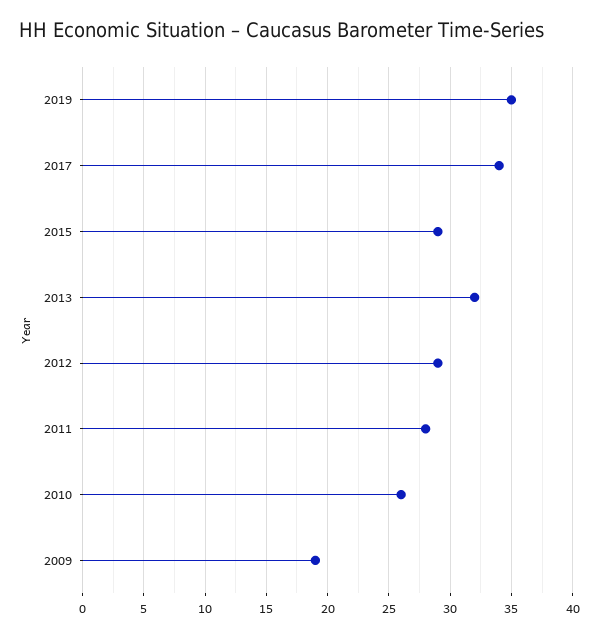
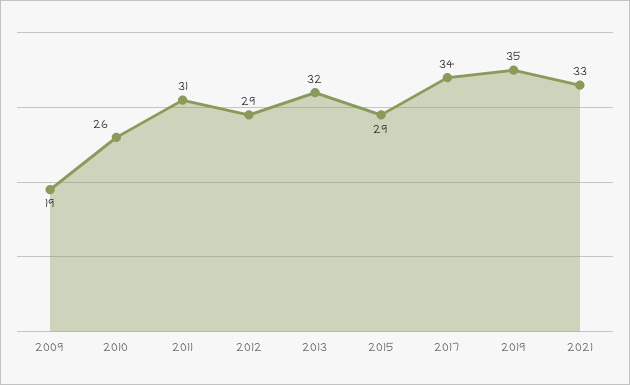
2011: 28 -> 31
2021: none -> 33

